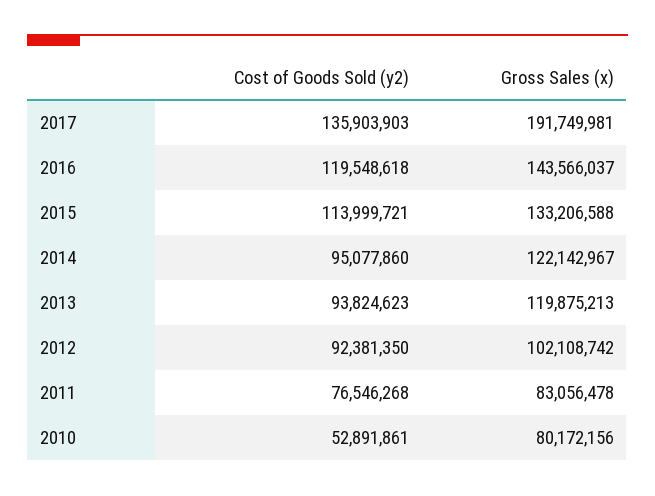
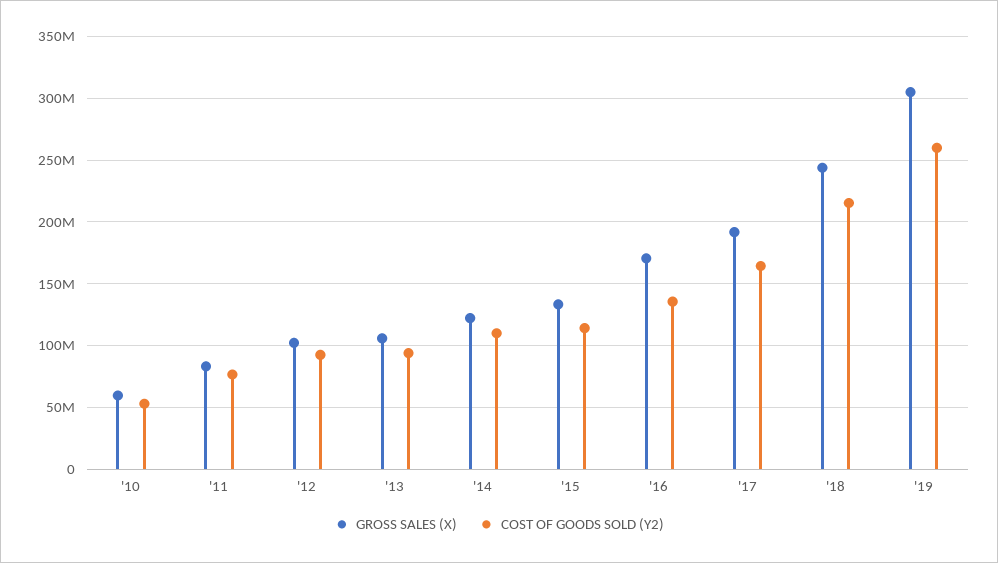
Cost of Goods Sold (y2), 2017: 135903903 -> 165000000
Cost of Goods Sold (y2), 2016: 119548618 -> 135000000
Gross Sales (x), 2016: 143566037 -> 170000000
Cost of Goods Sold (y2), 2014: 95077860 -> 110000000
Gross Sales (x), 2013: 119875213 -> 105000000
Gross Sales (x), 2010: 80172156 -> 60000000
Gross Sales (x), '18: none -> 245000000
Cost of Goods Sold (y2), '18: none -> 215000000
Gross Sales (x), '19: none -> 305000000
Cost of Goods Sold (y2), '19: none -> 260000000

